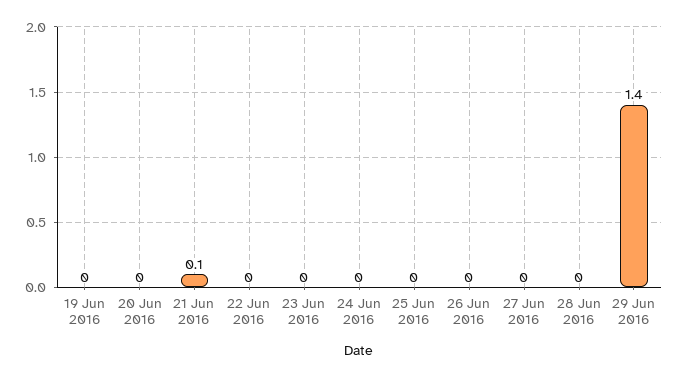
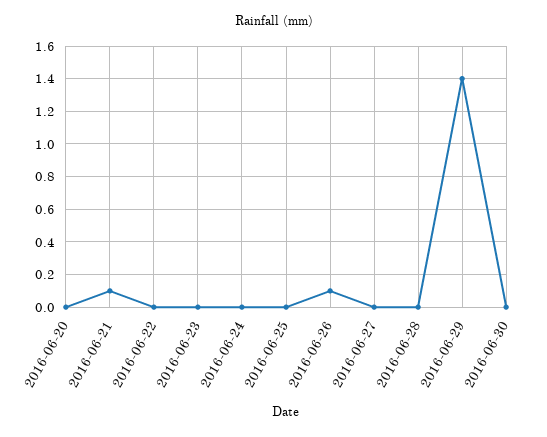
19 Jun 2016: 0 -> none
26 Jun 2016: 0 -> 0.1
2016-06-30: none -> 0

